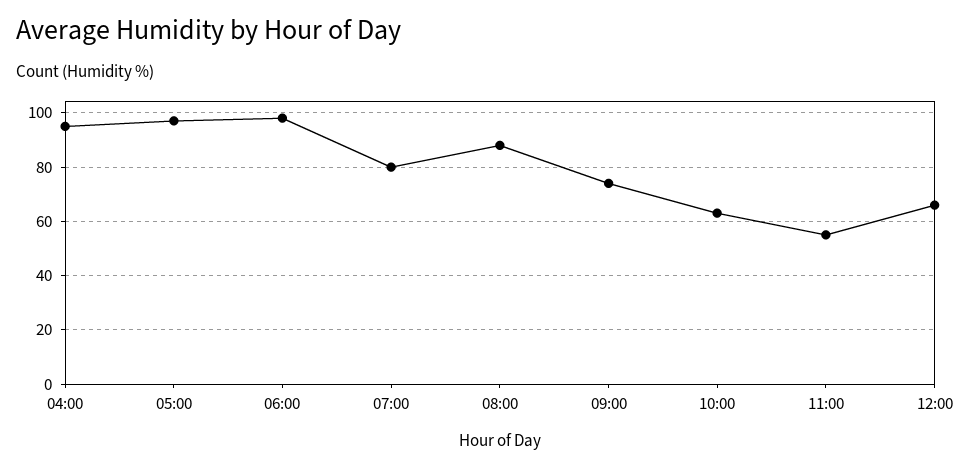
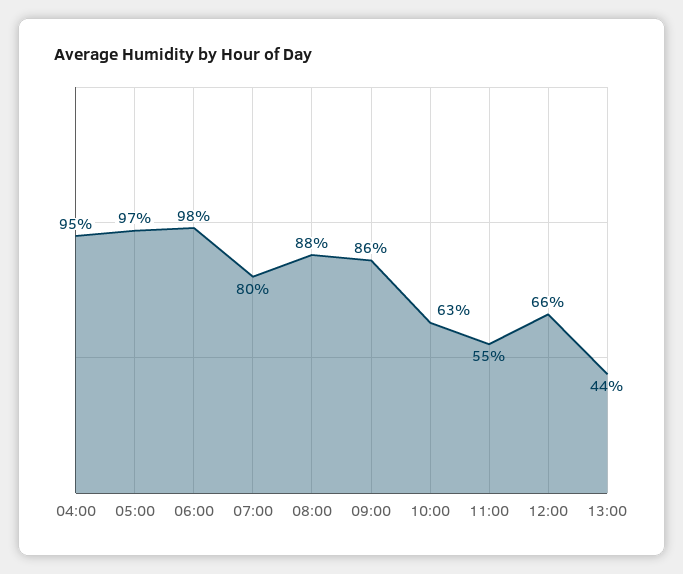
09:00: 75 -> 86
13:00: none -> 44

